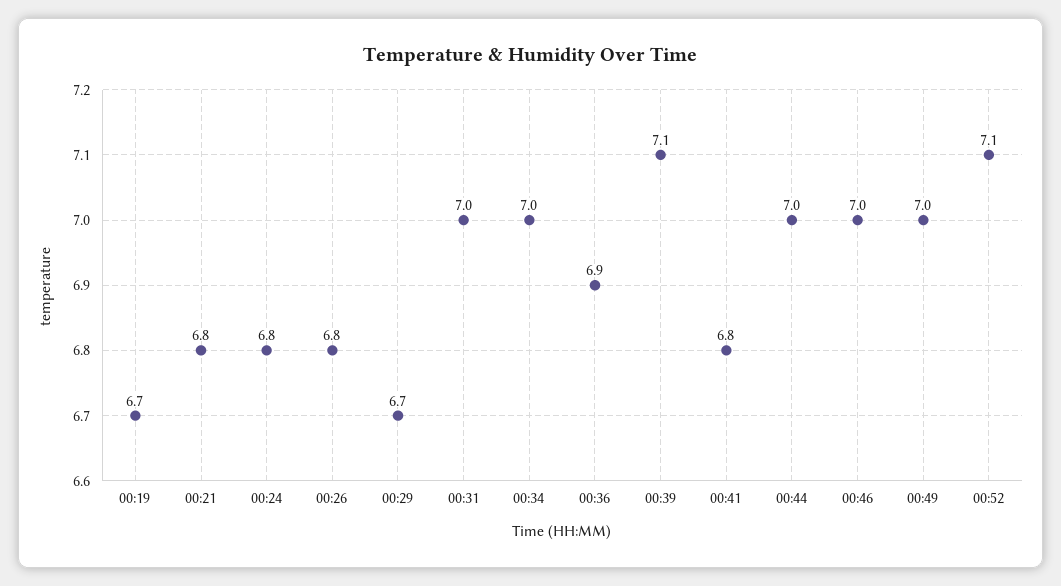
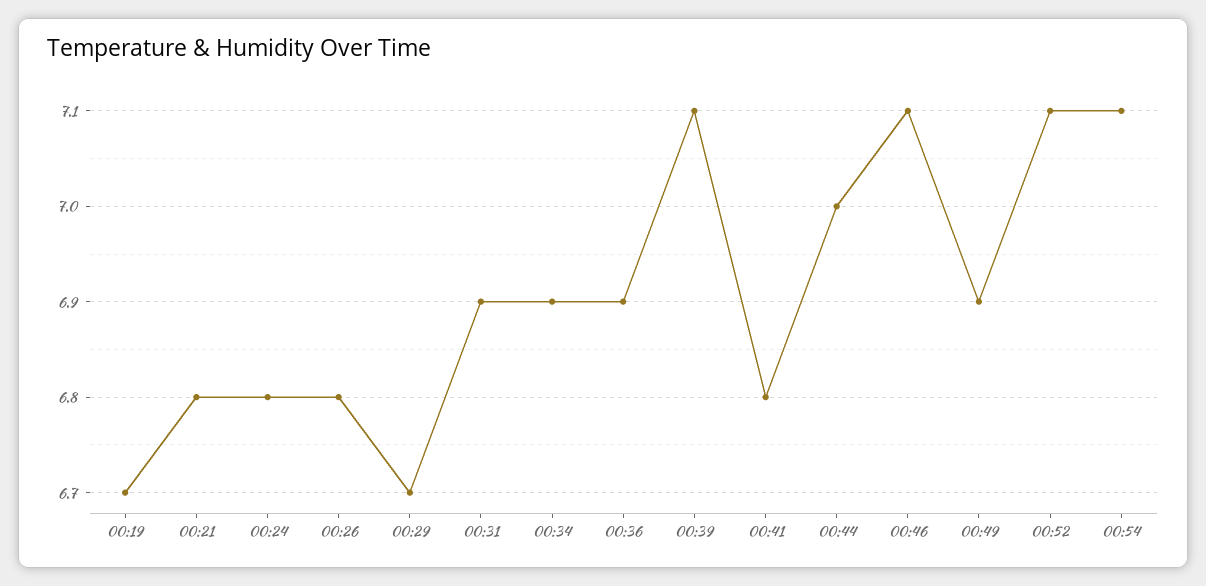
00:31: 7 -> 6.9
00:34: 7 -> 6.9
00:46: 7 -> 7.1
00:49: 7 -> 6.9
00:54: none -> 7.1

